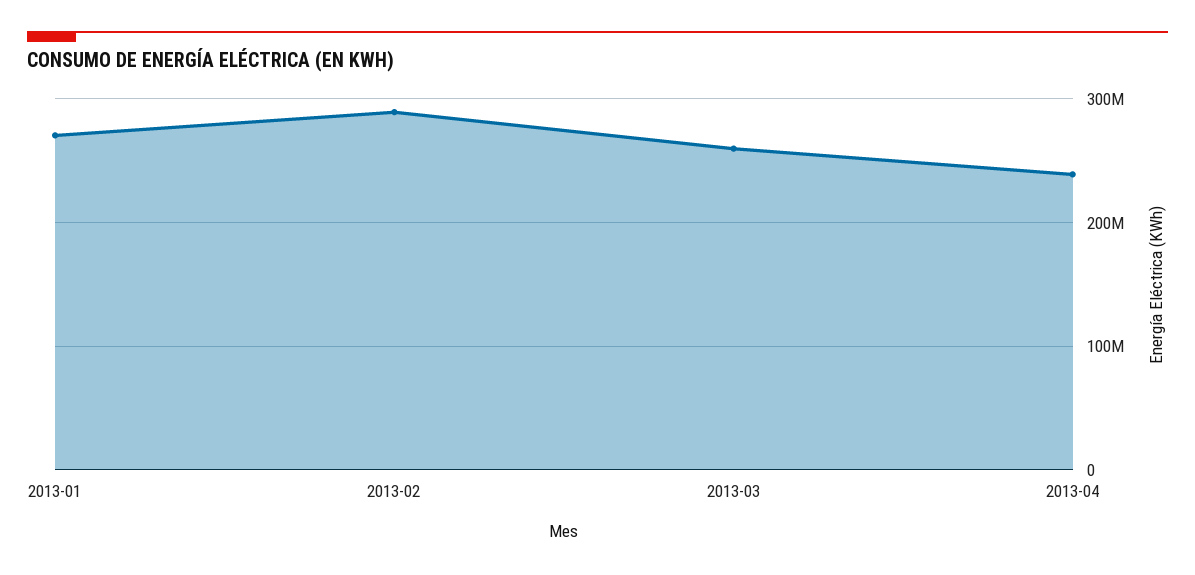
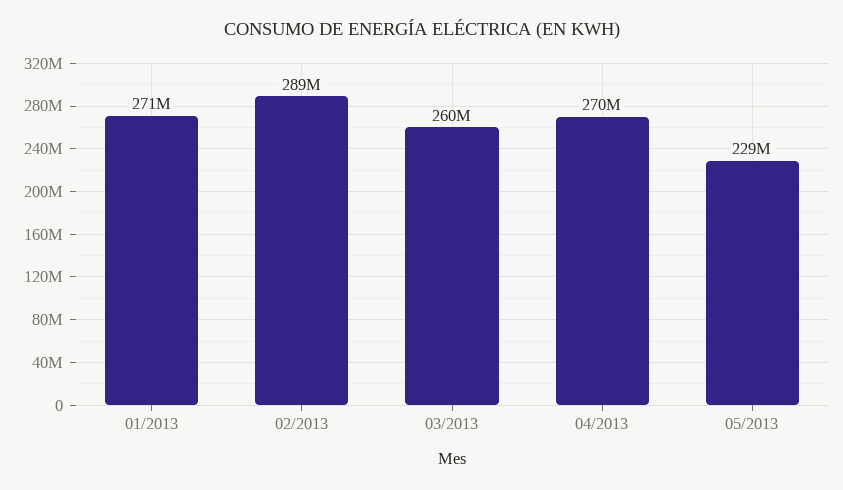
2013-04: 240000000 -> 270000000
05/2013: none -> 229000000

